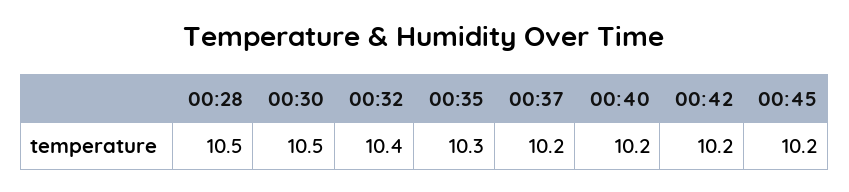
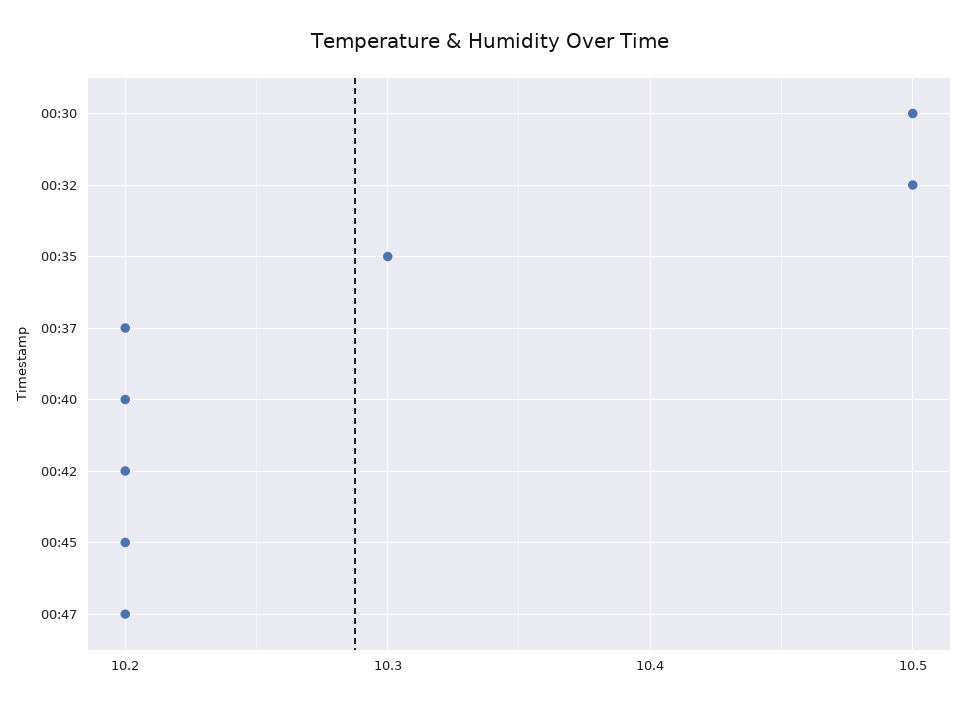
00:28: 10.5 -> none
00:32: 10.4 -> 10.5
00:47: none -> 10.2

